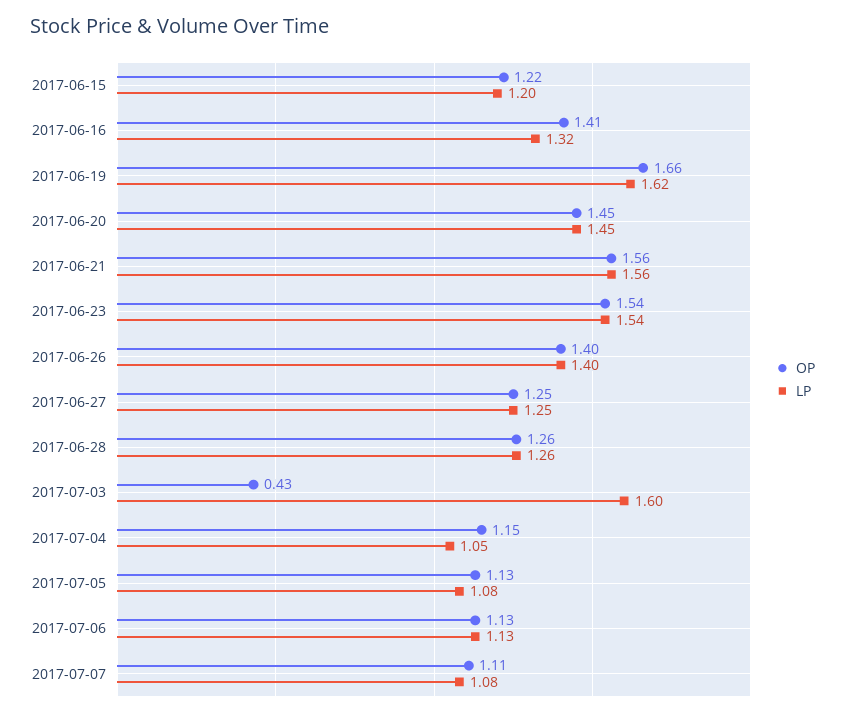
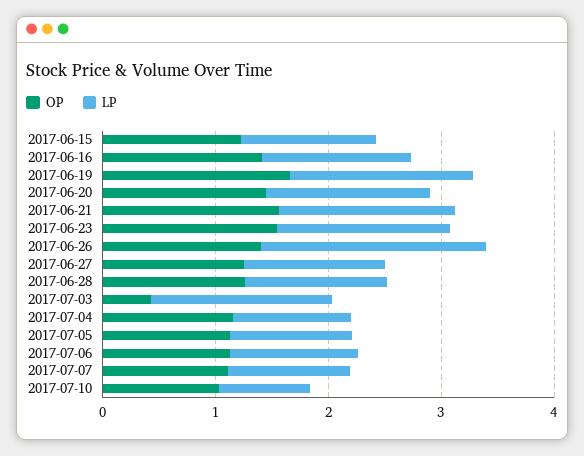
LP, 2017-06-26: 1.4 -> 2
OP, 2017-07-10: none -> 1
LP, 2017-07-10: none -> 0.8

